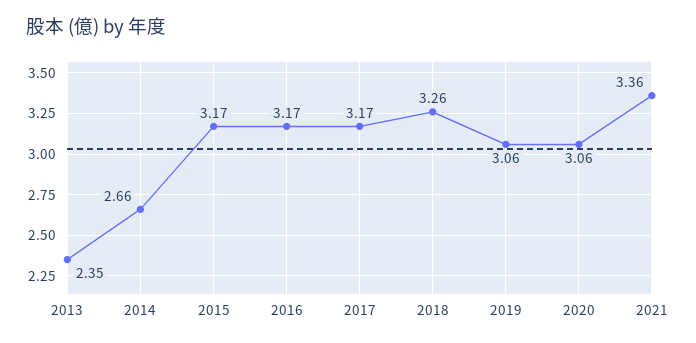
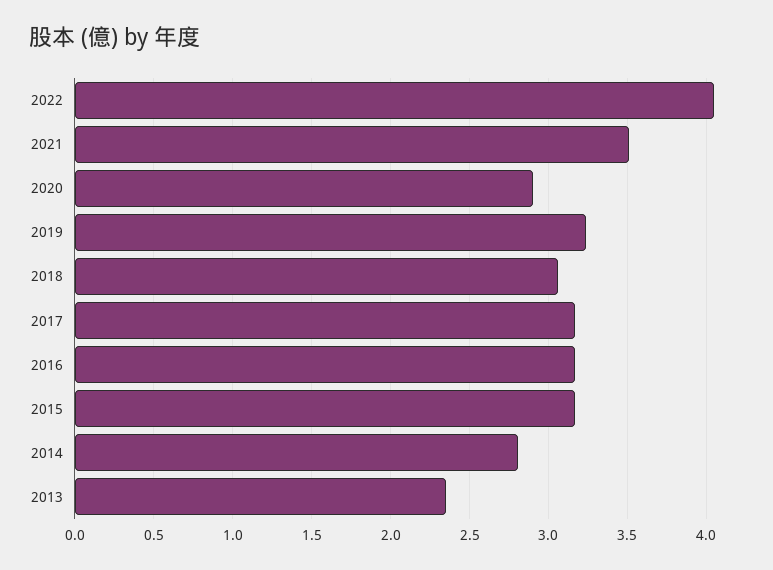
2014: 2.66 -> 2.8
2018: 3.26 -> 3.05
2019: 3.06 -> 3.25
2020: 3.06 -> 2.9
2021: 3.36 -> 3.5
2022: none -> 4.05

